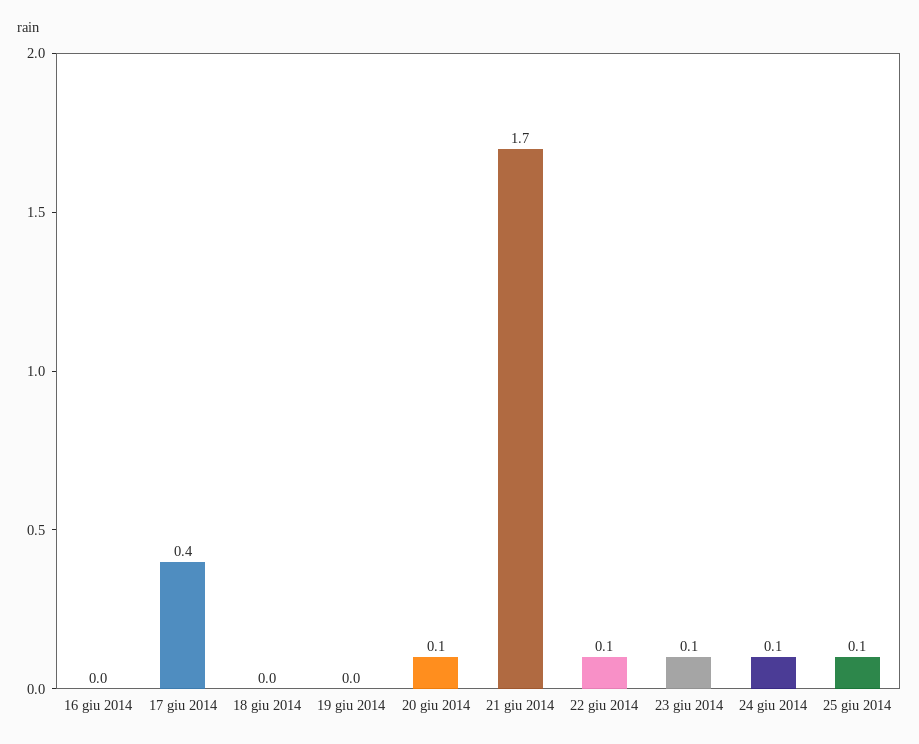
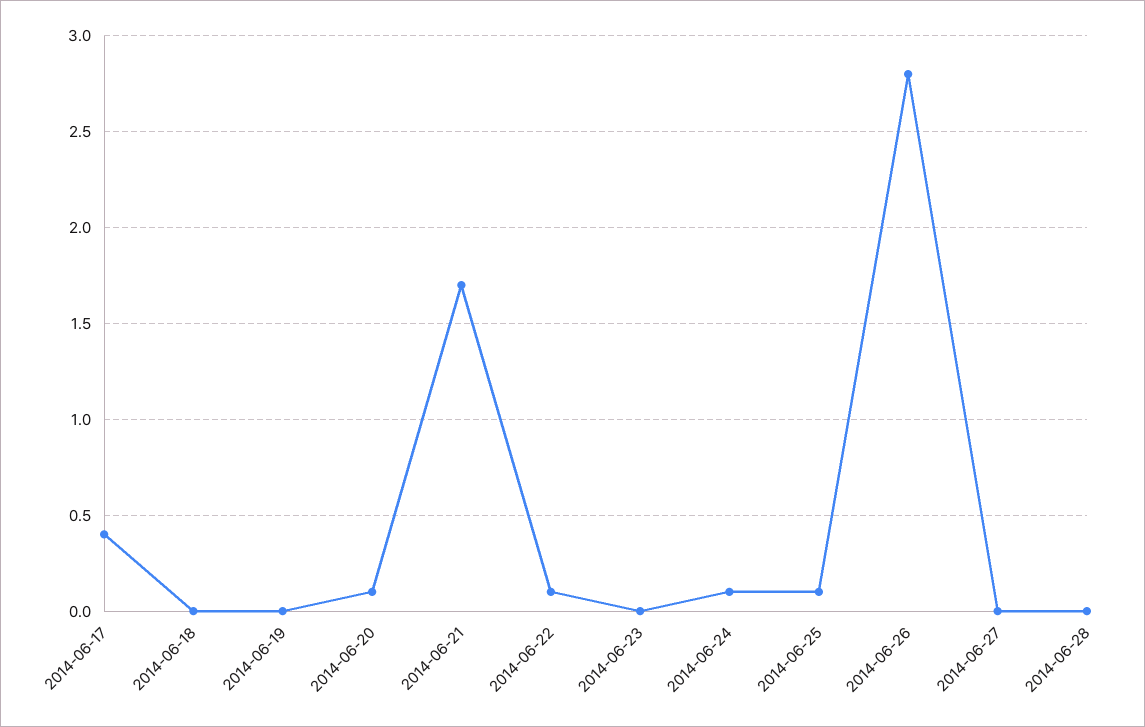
16 giu 2014: 0 -> none
23 giu 2014: 0.1 -> 0
2014-06-26: none -> 2.8
2014-06-27: none -> 0
2014-06-28: none -> 0

